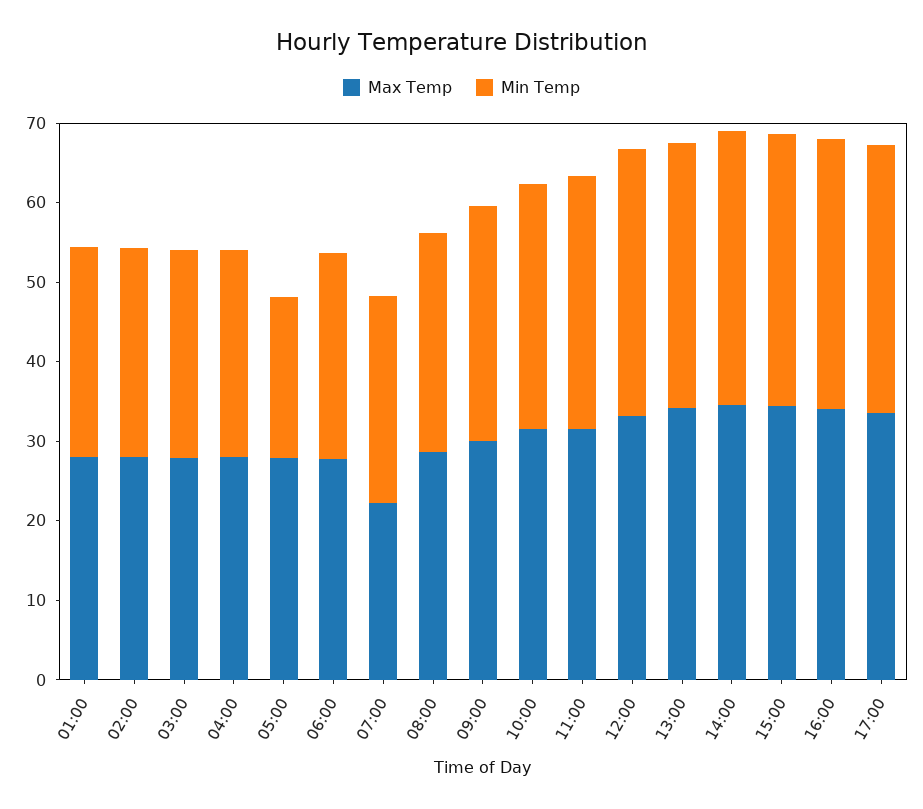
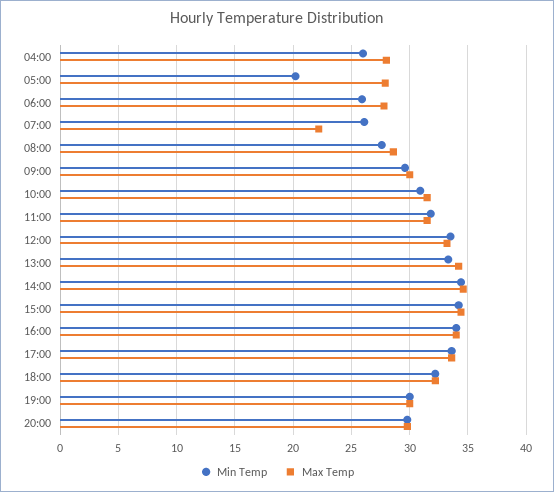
Max Temp, 01:00: 28 -> none
Min Temp, 01:00: 26 -> none
Max Temp, 02:00: 28 -> none
Min Temp, 02:00: 26 -> none
Max Temp, 03:00: 28 -> none
Min Temp, 03:00: 26 -> none
Min Temp, 18:00: none -> 32
Max Temp, 18:00: none -> 32
Min Temp, 19:00: none -> 30
Max Temp, 19:00: none -> 30
Min Temp, 20:00: none -> 30
Max Temp, 20:00: none -> 30

